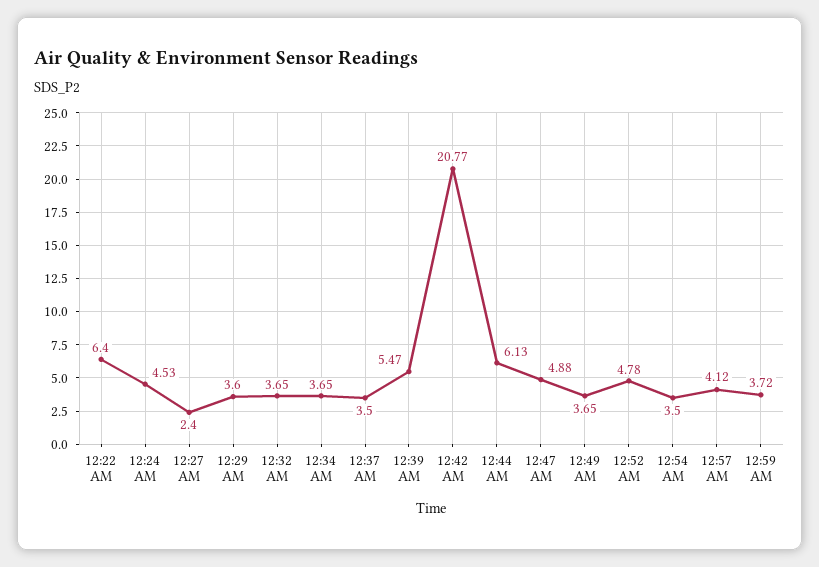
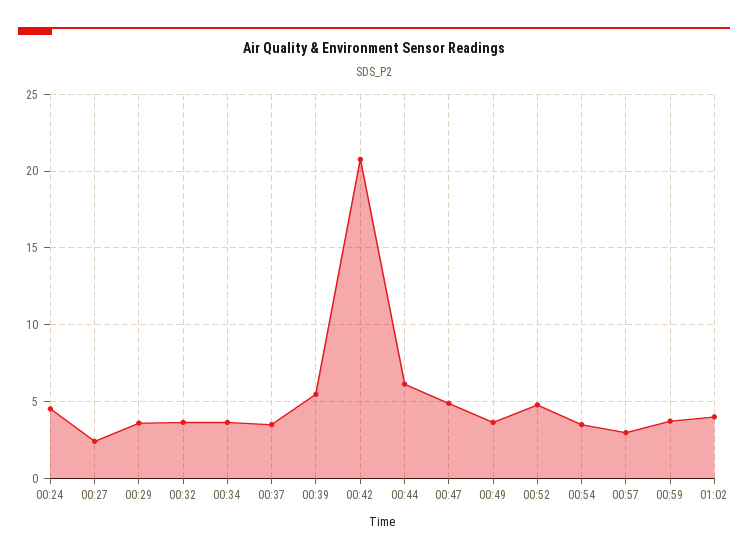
12:22 AM: 6.4 -> none
12:57 AM: 4.12 -> 3
01:02: none -> 4

